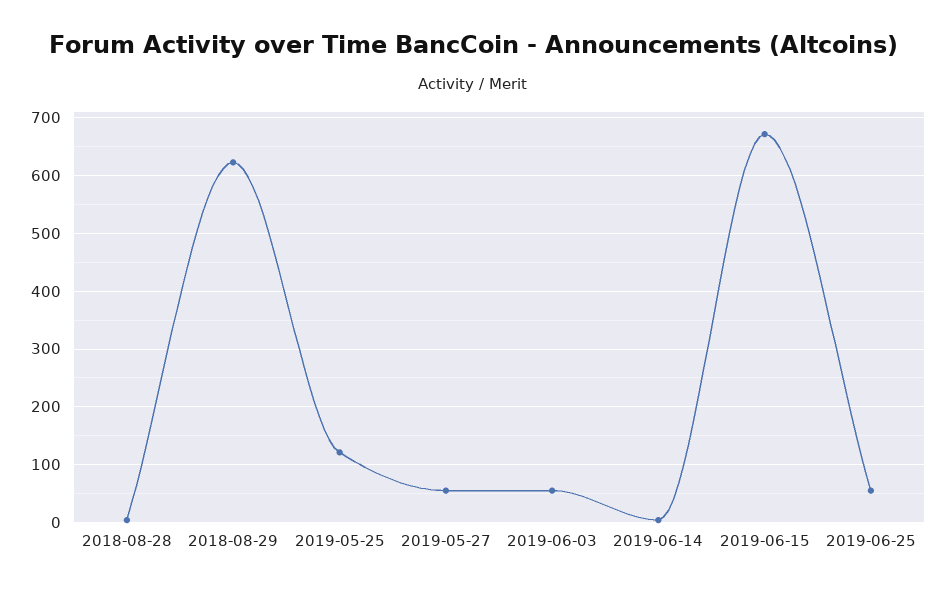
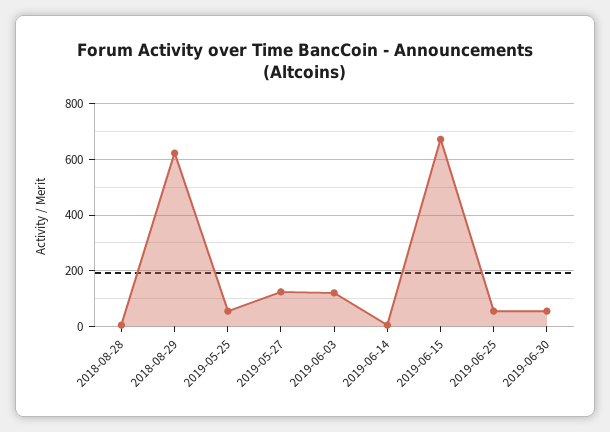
2019-05-25: 120 -> 50
2019-05-27: 60 -> 125
2019-06-03: 60 -> 125
2019-06-30: none -> 50

